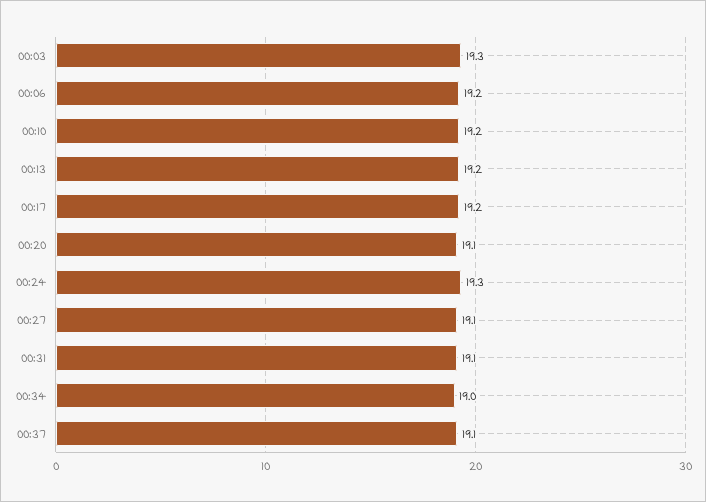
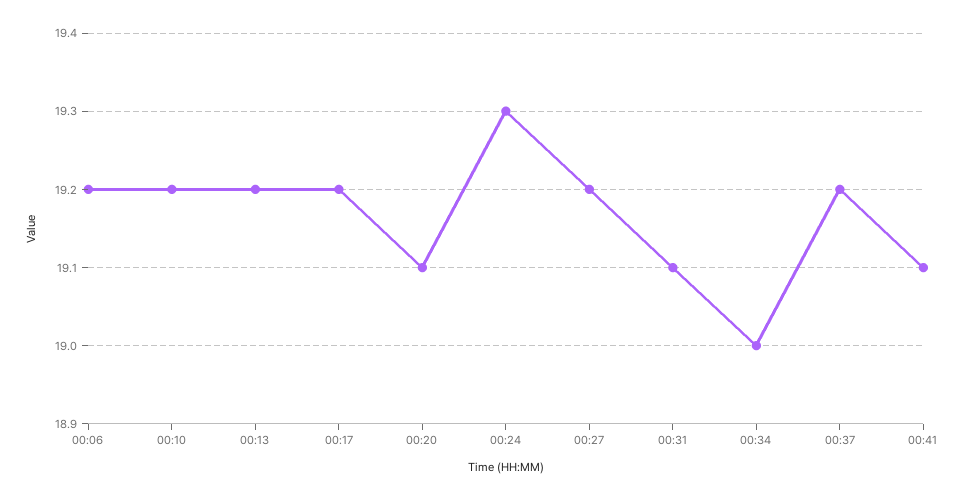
00:03: 19.3 -> none
00:27: 19.1 -> 19.2
00:37: 19.1 -> 19.2
00:41: none -> 19.1

